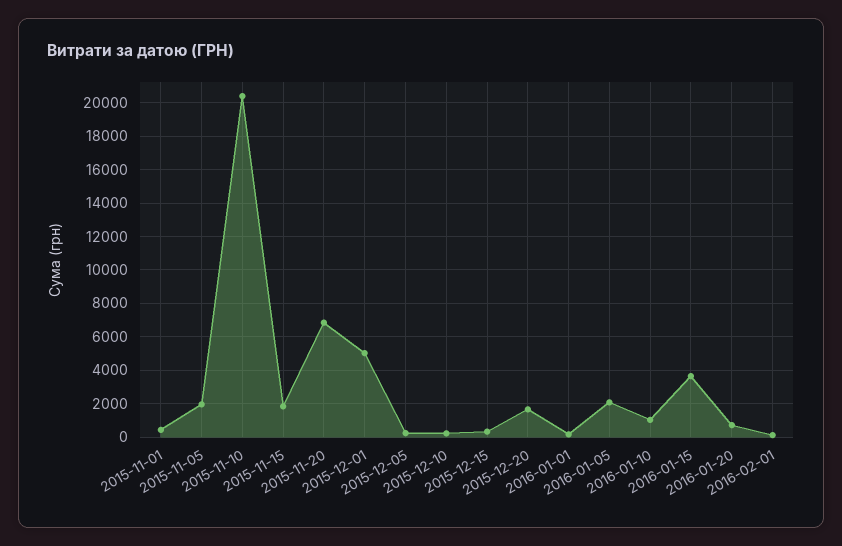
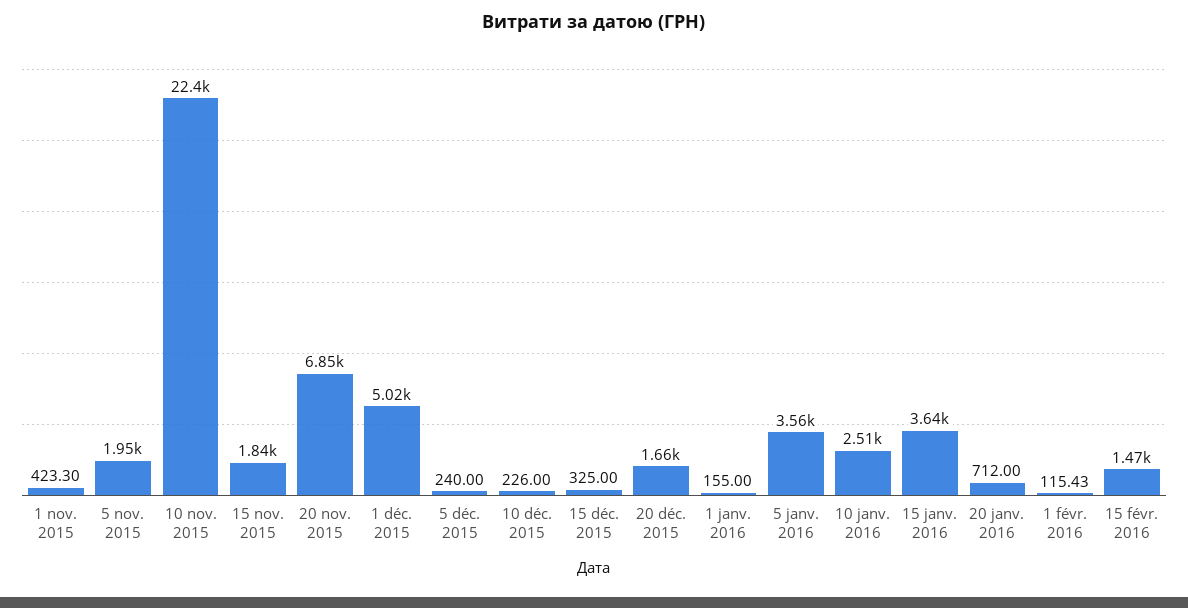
2015-11-10: 20500 -> 22400
2016-01-05: 2000 -> 3560
2016-01-10: 1000 -> 2510
15 févr. 2016: none -> 1470

